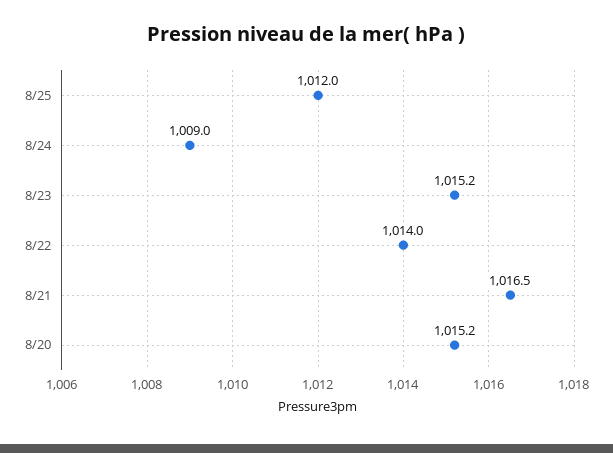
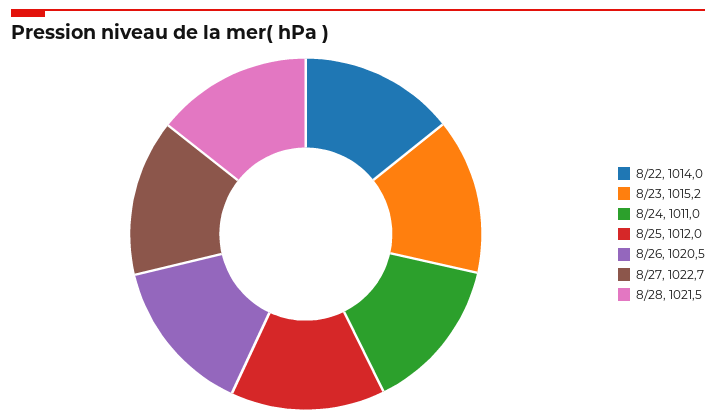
8/24: 1009 -> 1011
8/21: 1016.5 -> none
8/20: 1015.2 -> none
8/26: none -> 1020.5
8/27: none -> 1022.7
8/28: none -> 1021.5

